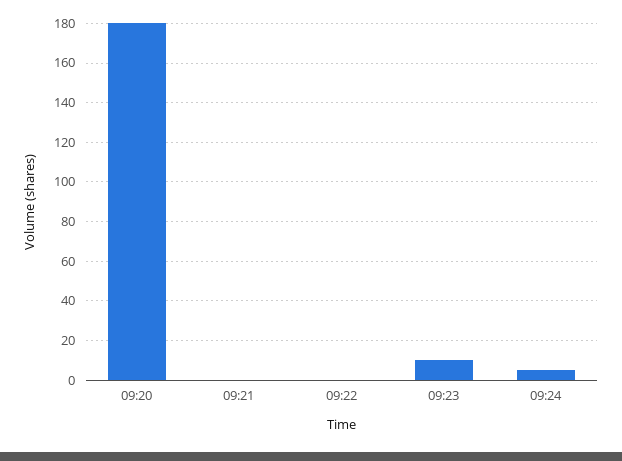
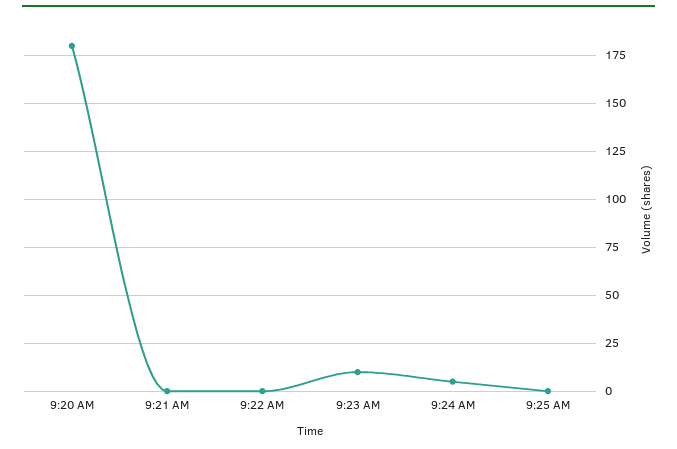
9:25 AM: none -> 0

